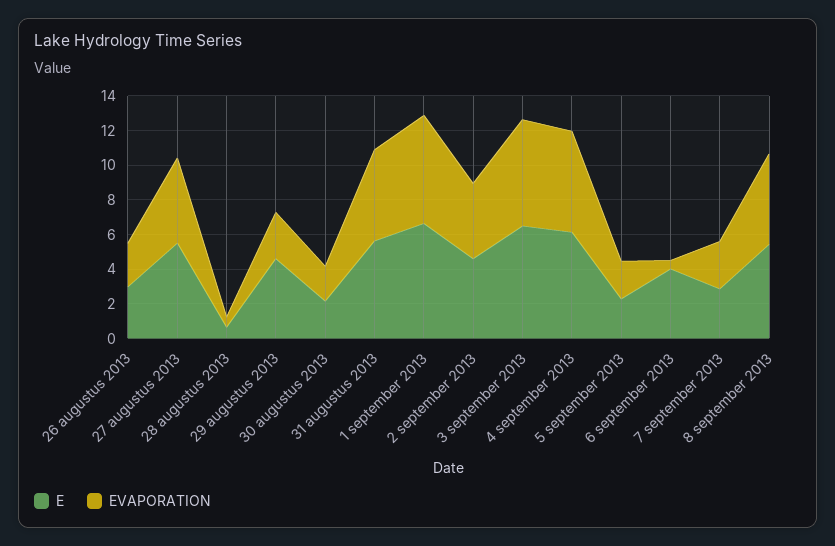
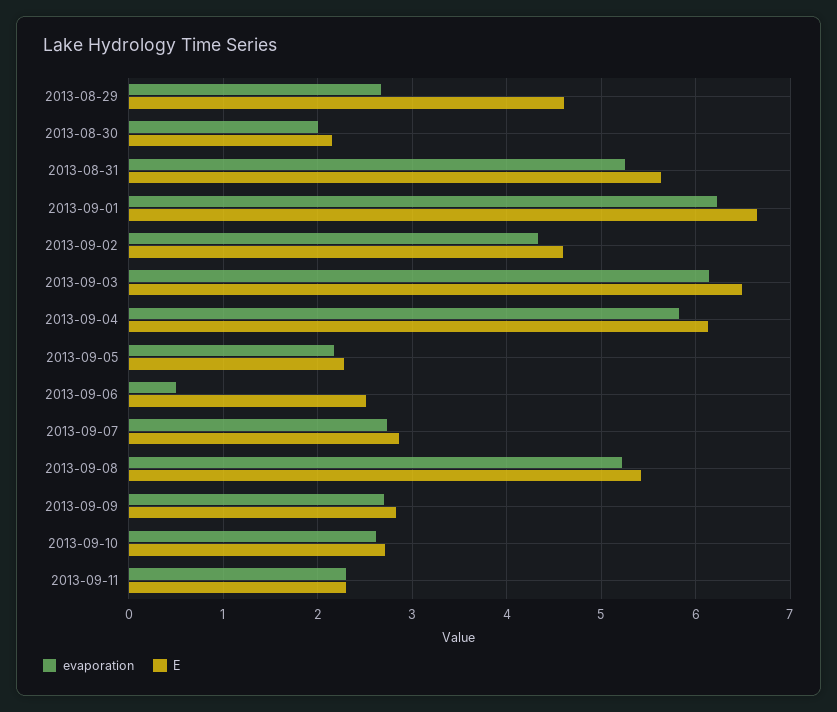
E, 26 augustus 2013: 3 -> none
EVAPORATION, 26 augustus 2013: 2.5 -> none
E, 27 augustus 2013: 5.5 -> none
EVAPORATION, 27 augustus 2013: 5 -> none
E, 28 augustus 2013: 0.5 -> none
EVAPORATION, 28 augustus 2013: 0.5 -> none
E, 6 september 2013: 4 -> 2.5
EVAPORATION, 2013-09-09: none -> 2.7
E, 2013-09-09: none -> 2.8
EVAPORATION, 2013-09-10: none -> 2.6
E, 2013-09-10: none -> 2.7
EVAPORATION, 2013-09-11: none -> 2.3
E, 2013-09-11: none -> 2.3

